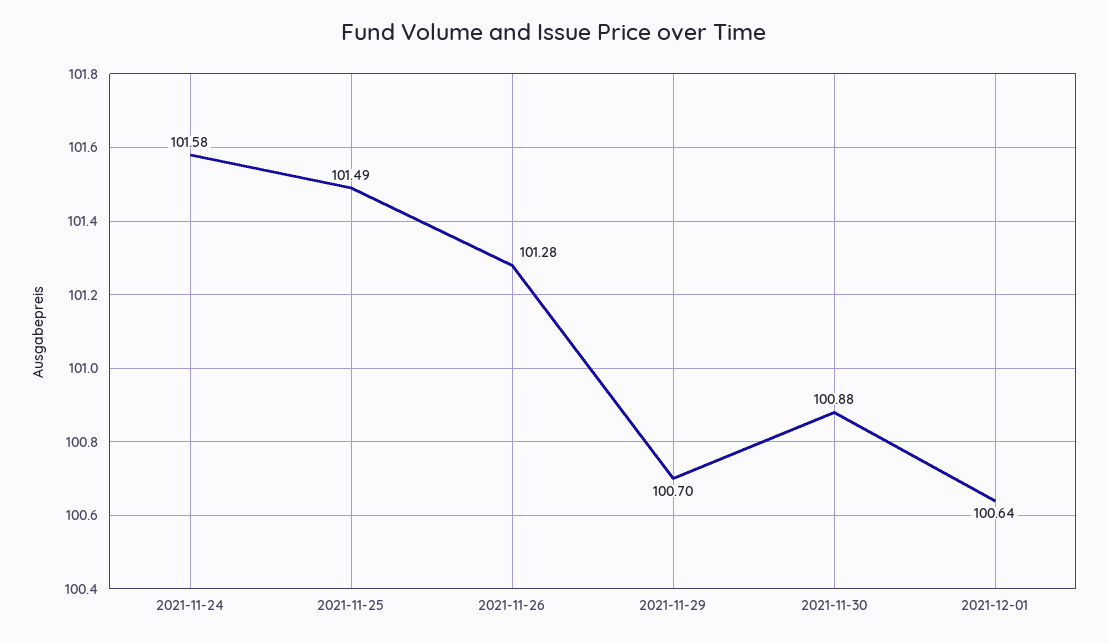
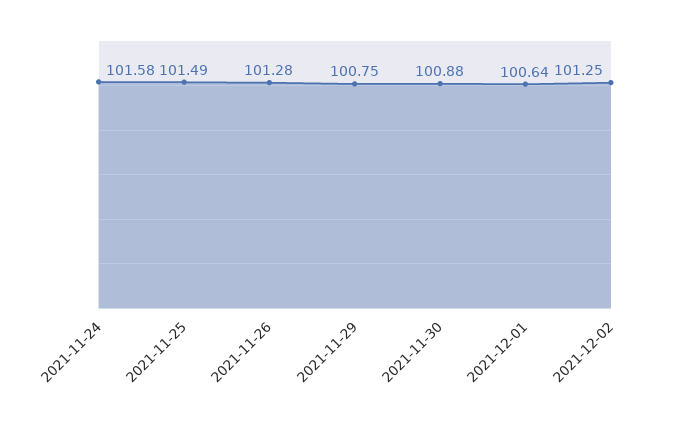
2021-11-29: 100.7 -> 100.75
2021-12-02: none -> 101.25

